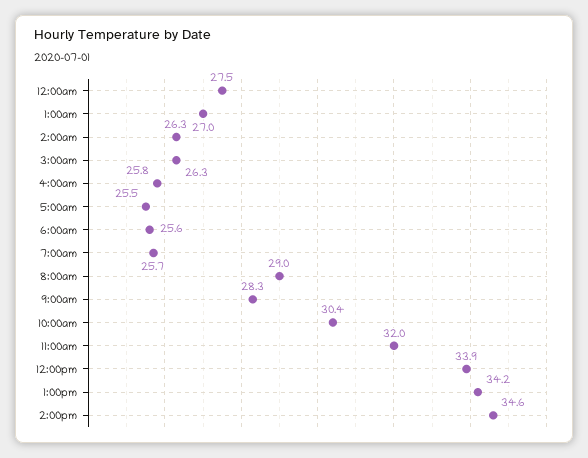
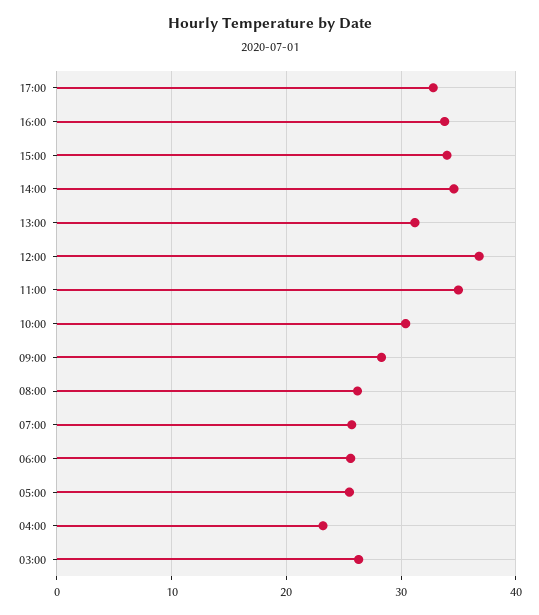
12:00am: 27.5 -> none
1:00am: 27 -> none
2:00am: 26.3 -> none
4:00am: 25.8 -> 23
8:00am: 29 -> 26
11:00am: 32 -> 35
12:00pm: 33.9 -> 37
1:00pm: 34.2 -> 31
17:00: none -> 33
16:00: none -> 34
15:00: none -> 34

